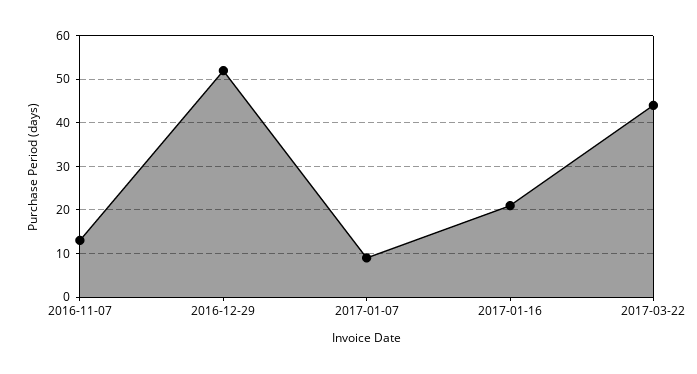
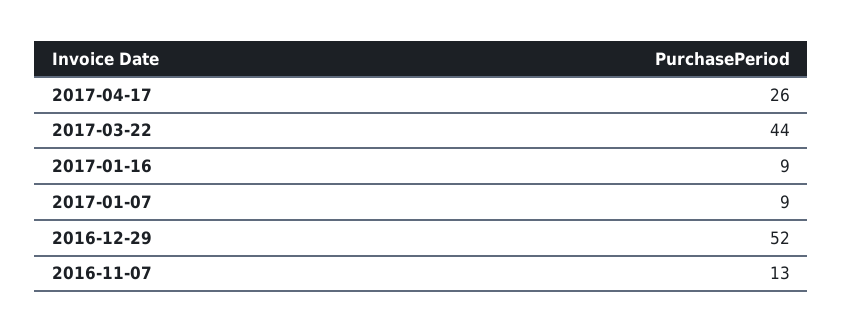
2017-01-16: 20 -> 9
2017-04-17: none -> 26

